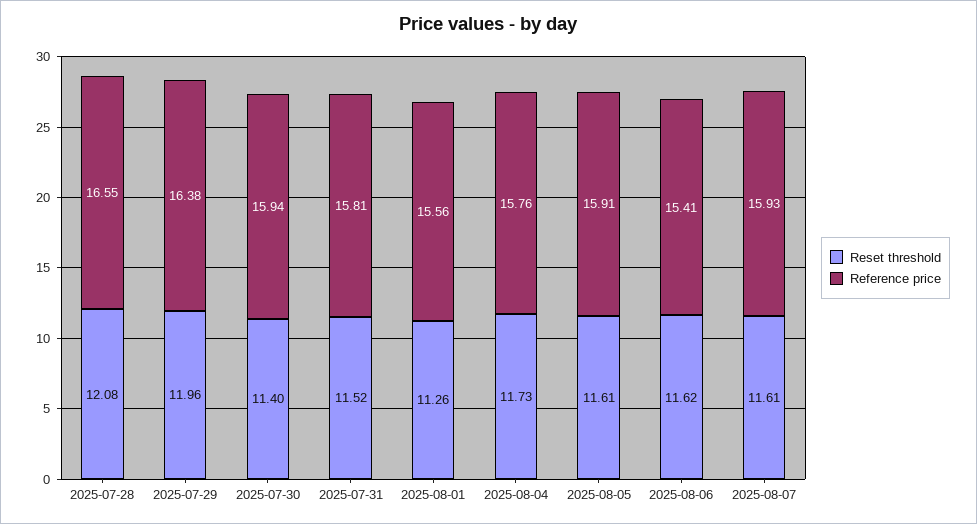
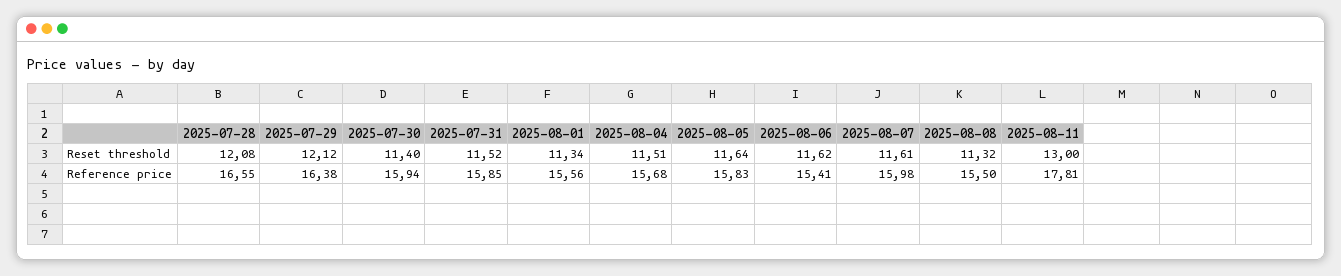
Reset threshold, 2025-07-29: 11.96 -> 12.12
Reference price, 2025-07-31: 15.81 -> 15.85
Reset threshold, 2025-08-01: 11.26 -> 11.34
Reset threshold, 2025-08-04: 11.73 -> 11.51
Reference price, 2025-08-04: 15.76 -> 15.68
Reset threshold, 2025-08-05: 11.61 -> 11.64
Reference price, 2025-08-05: 15.91 -> 15.83
Reference price, 2025-08-07: 15.93 -> 15.98
Reset threshold, 2025-08-08: none -> 11.32
Reset threshold, 2025-08-11: none -> 13
Reference price, 2025-08-08: none -> 15.5
Reference price, 2025-08-11: none -> 17.81

